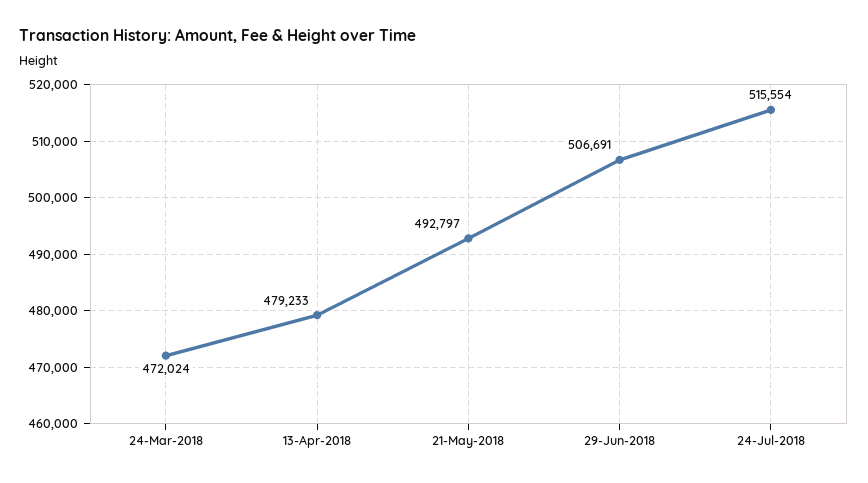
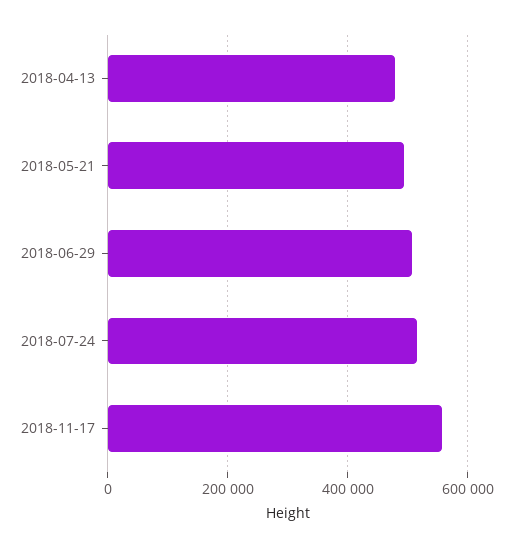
24-Mar-2018: 472024 -> none
2018-11-17: none -> 560000

